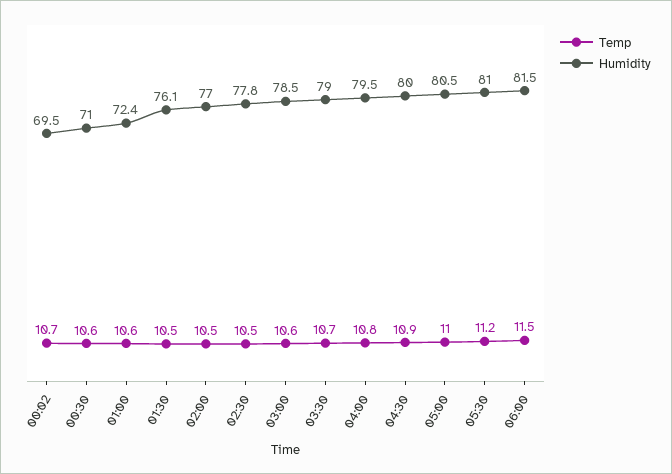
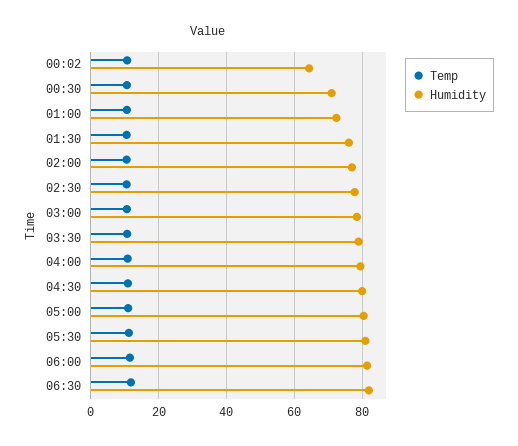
Humidity, 00:02: 69.5 -> 64
Temp, 06:30: none -> 12
Humidity, 06:30: none -> 82

